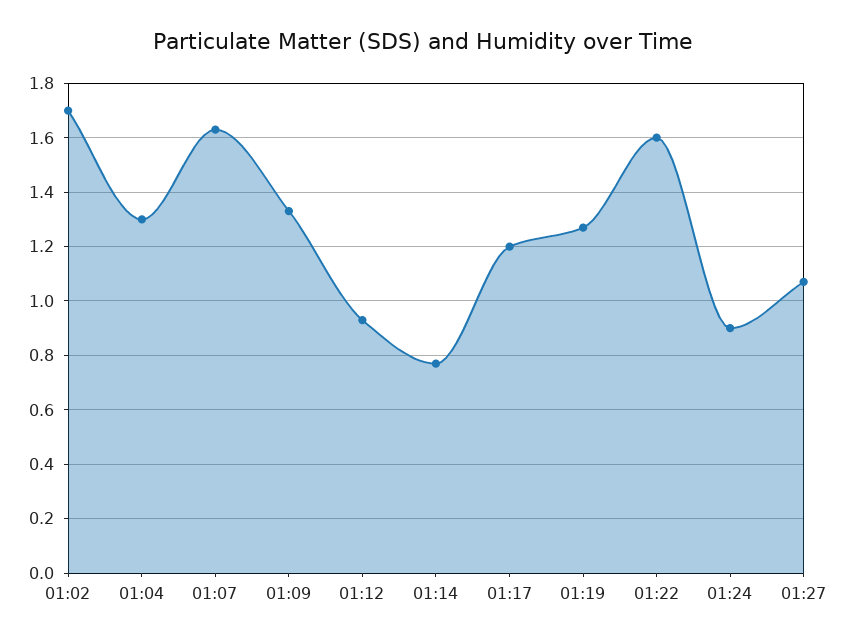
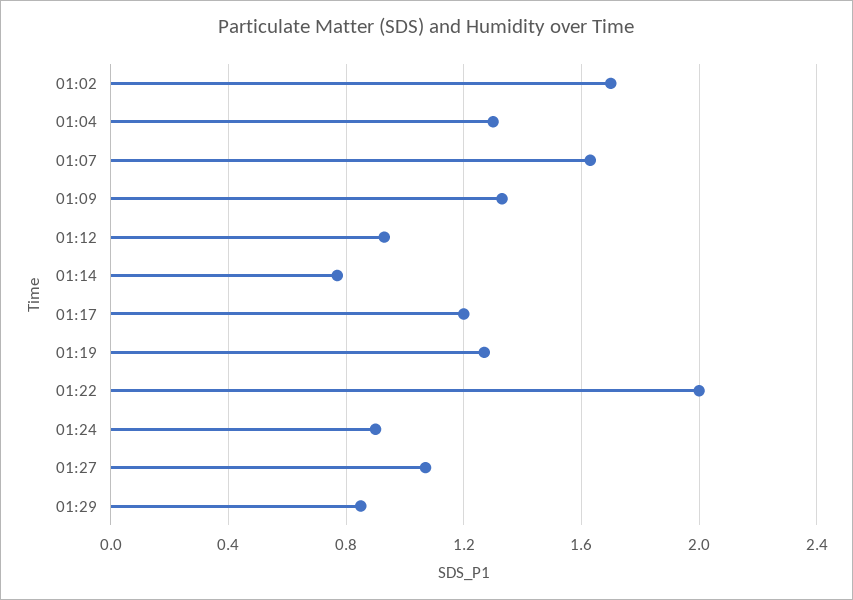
01:22: 1.6 -> 2
01:29: none -> 0.85

